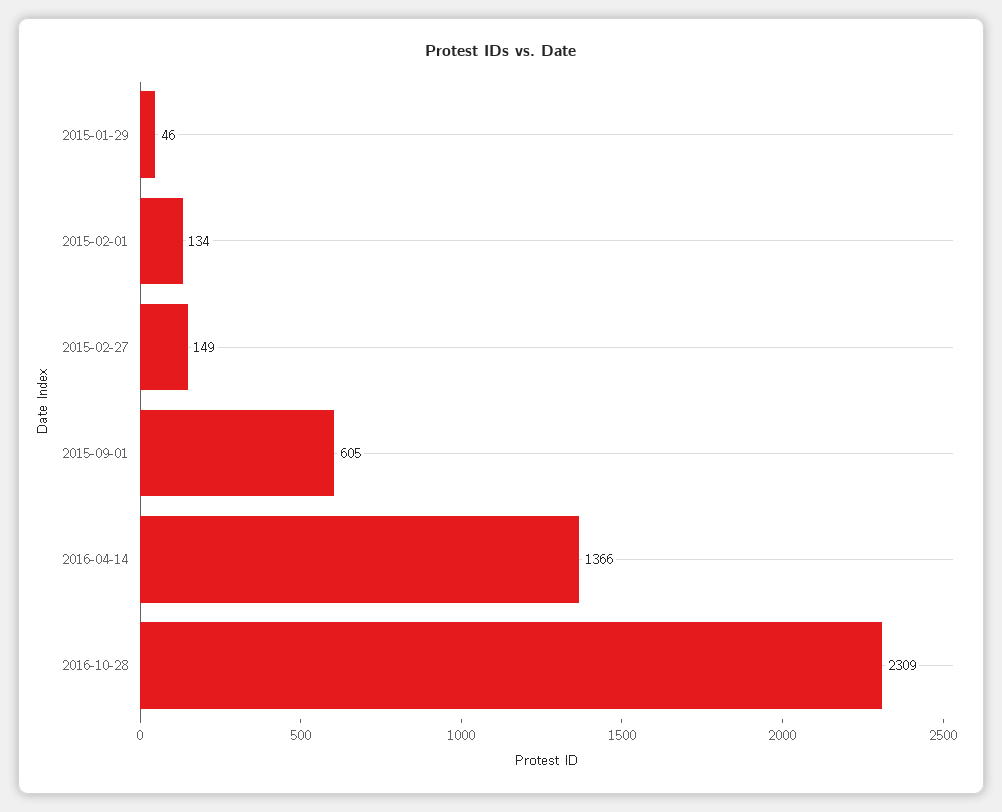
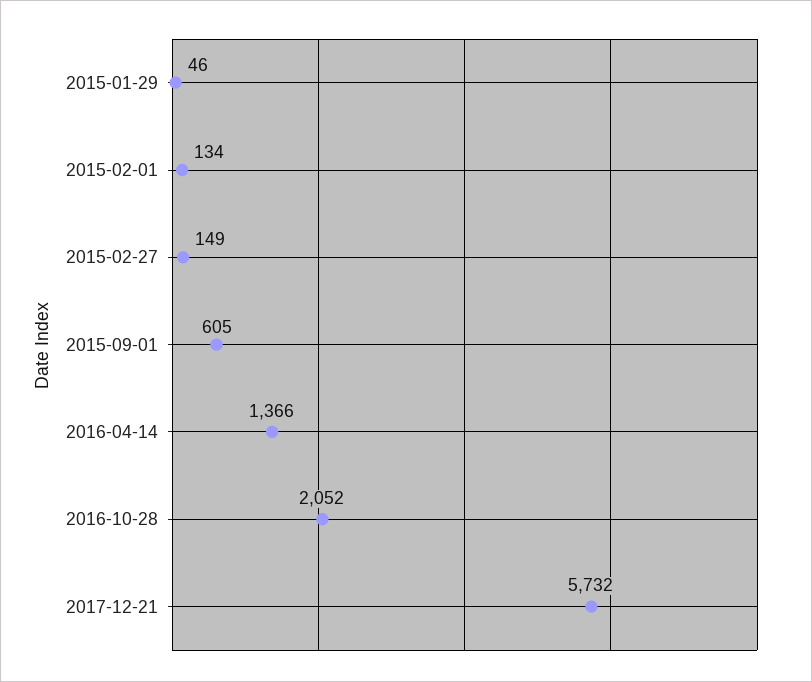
2016-10-28: 2309 -> 2052
2017-12-21: none -> 5732

